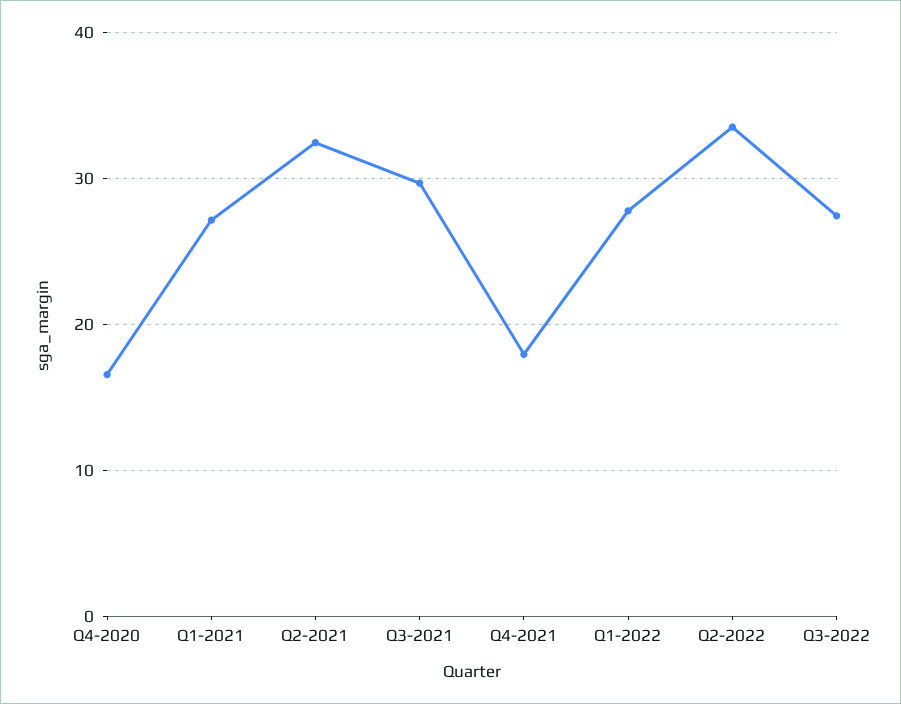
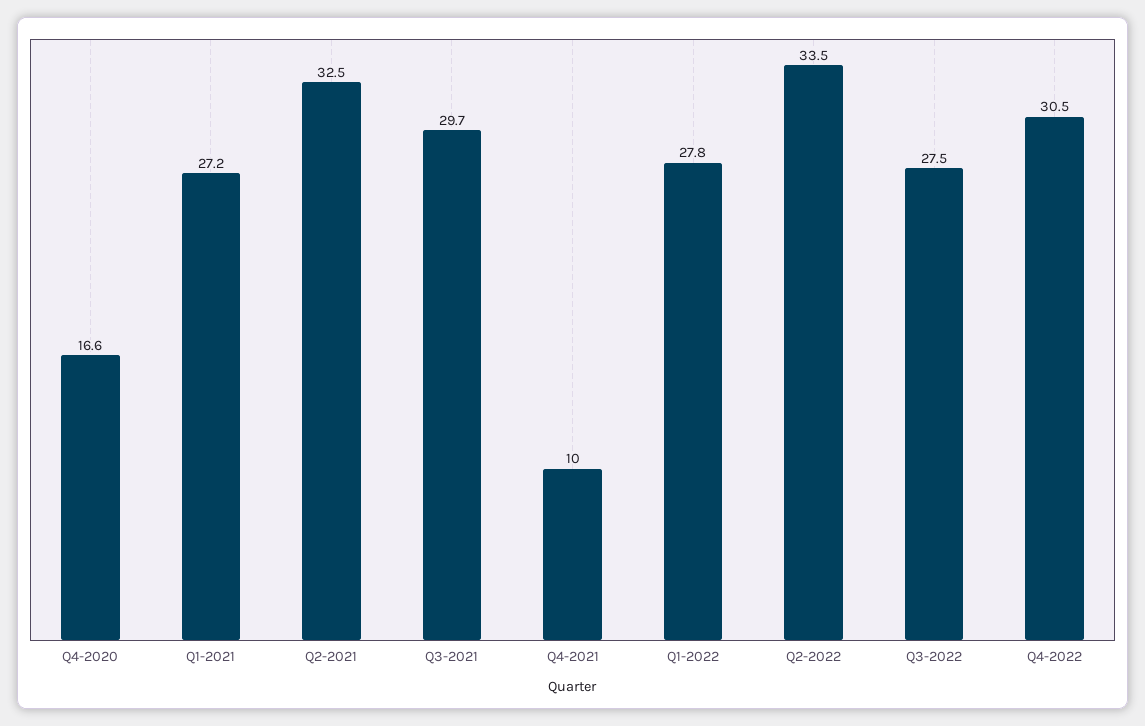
Q4-2021: 18 -> 10
Q4-2022: none -> 30.5

